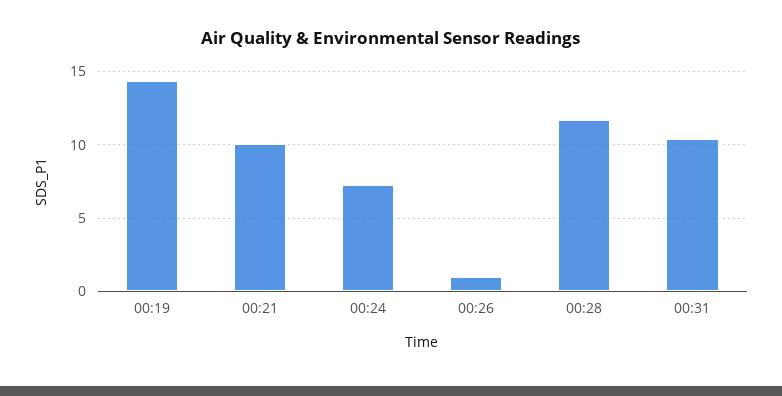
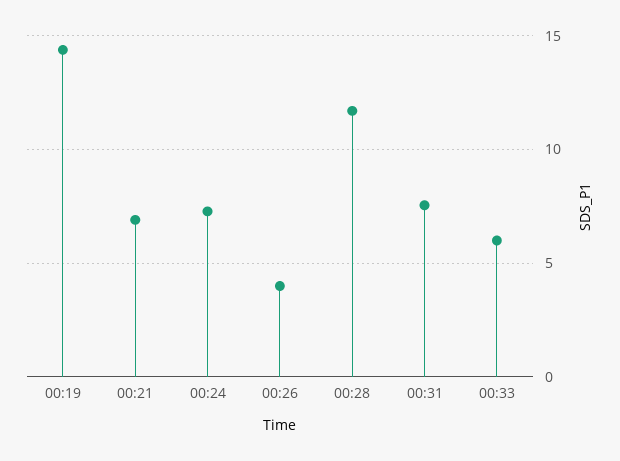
00:21: 10 -> 7
00:26: 1 -> 4
00:31: 10.5 -> 7.5
00:33: none -> 6

